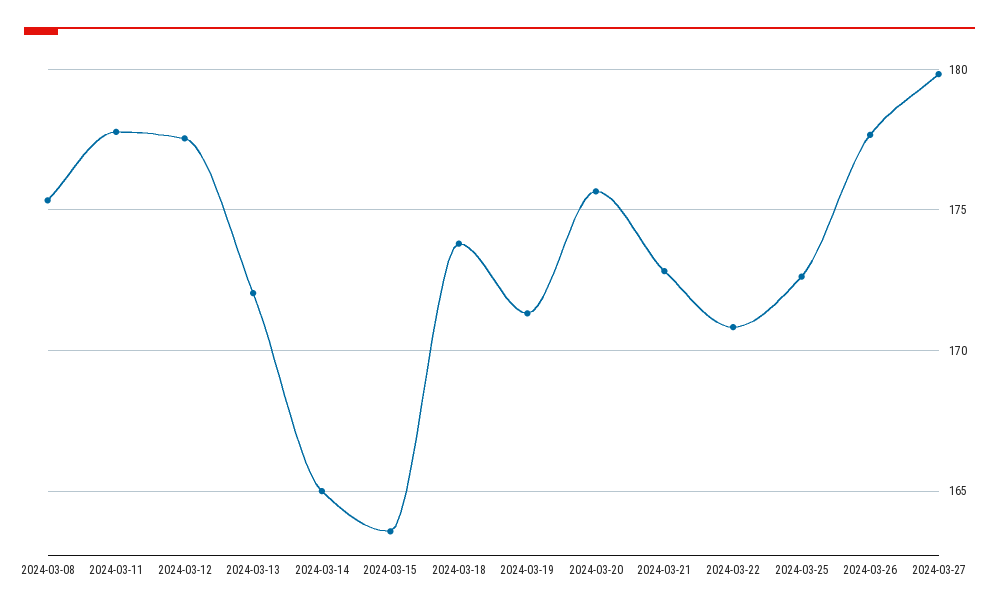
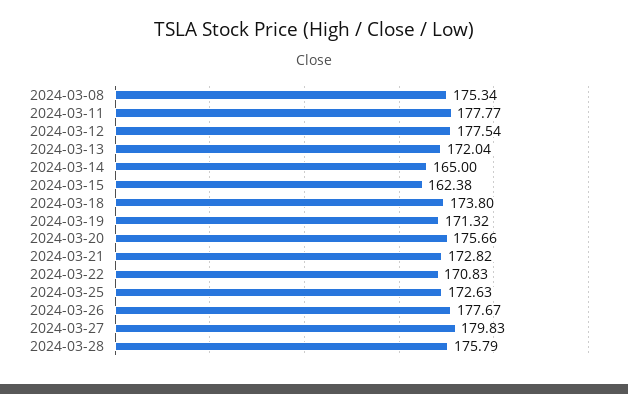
2024-03-15: 163.5 -> 162.38
2024-03-28: none -> 175.79

